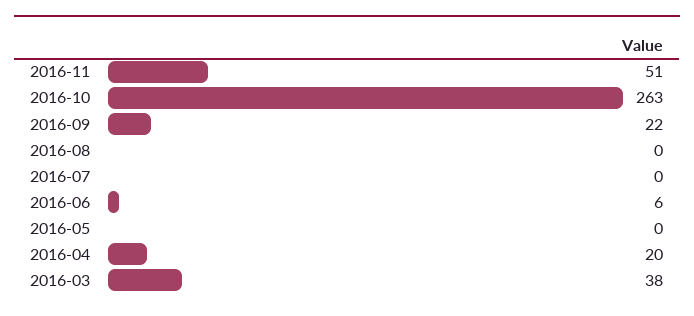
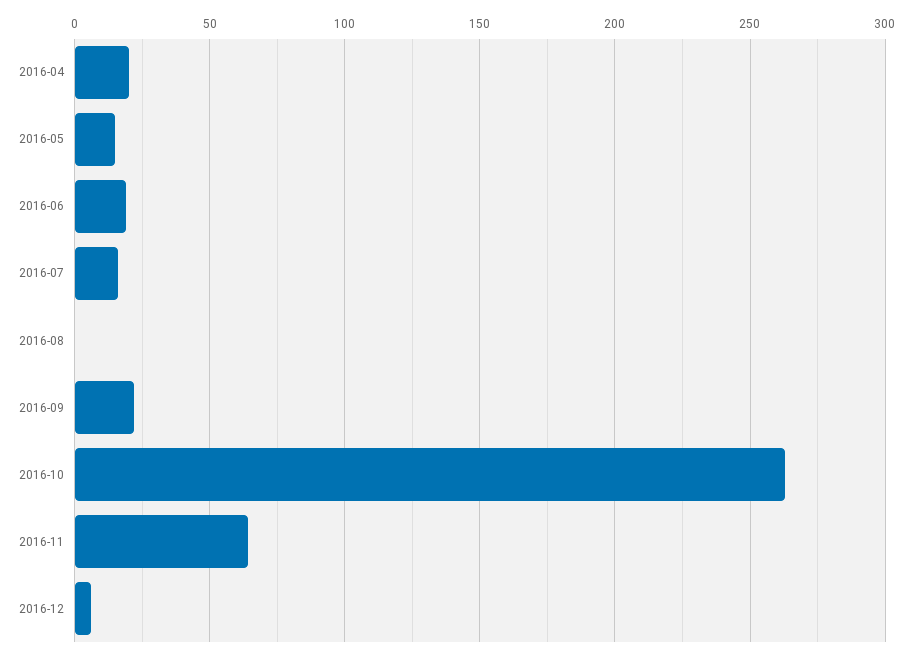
2016-11: 51 -> 65
2016-07: 0 -> 15
2016-06: 6 -> 20
2016-05: 0 -> 15
2016-03: 38 -> none
2016-12: none -> 5

